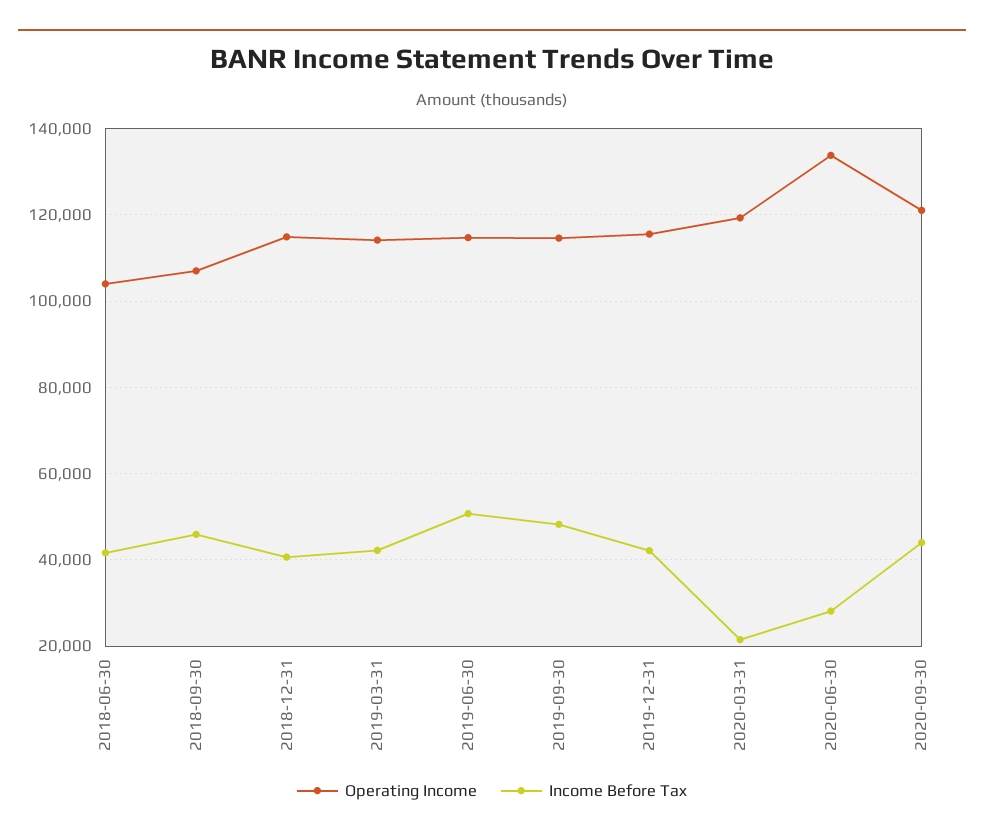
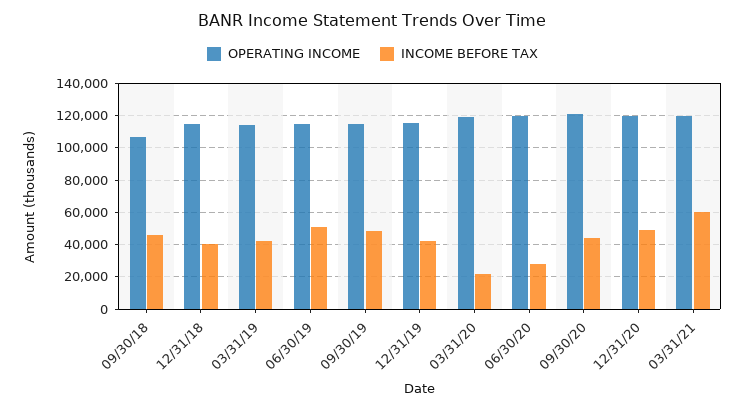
Operating Income, 2018-06-30: 104000 -> none
Income Before Tax, 2018-06-30: 42000 -> none
Operating Income, 2020-06-30: 134000 -> 120000
Operating Income, 12/31/20: none -> 120000
Income Before Tax, 12/31/20: none -> 50000
Operating Income, 03/31/21: none -> 120000
Income Before Tax, 03/31/21: none -> 60000

